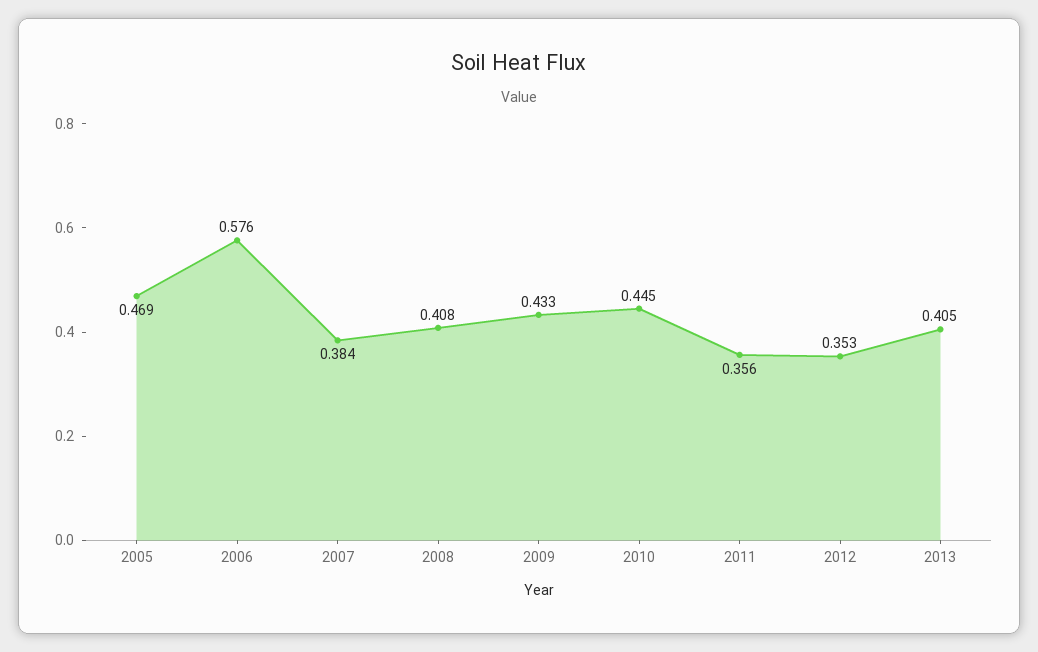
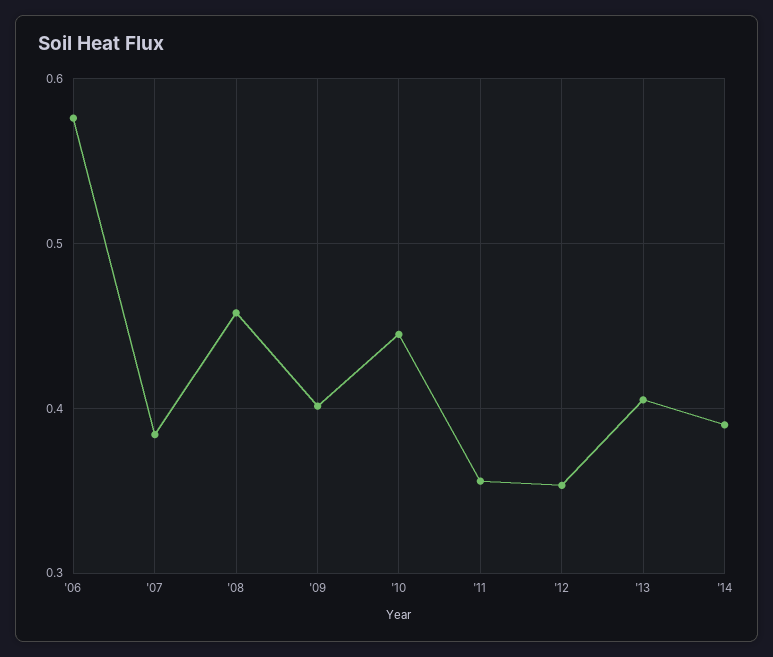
2005: 0.469 -> none
2008: 0.408 -> 0.46
2009: 0.433 -> 0.4
'14: none -> 0.39

